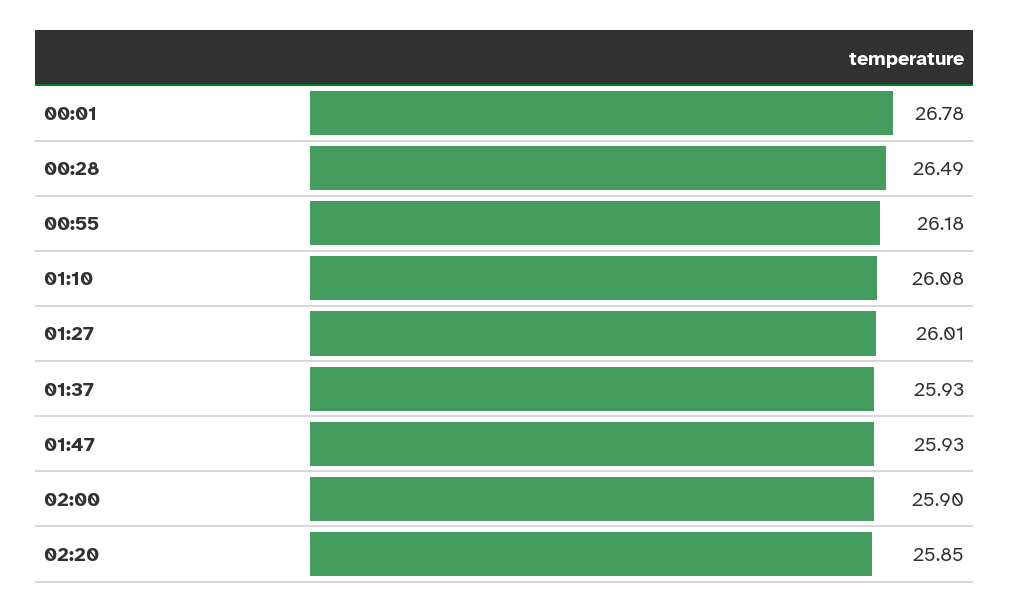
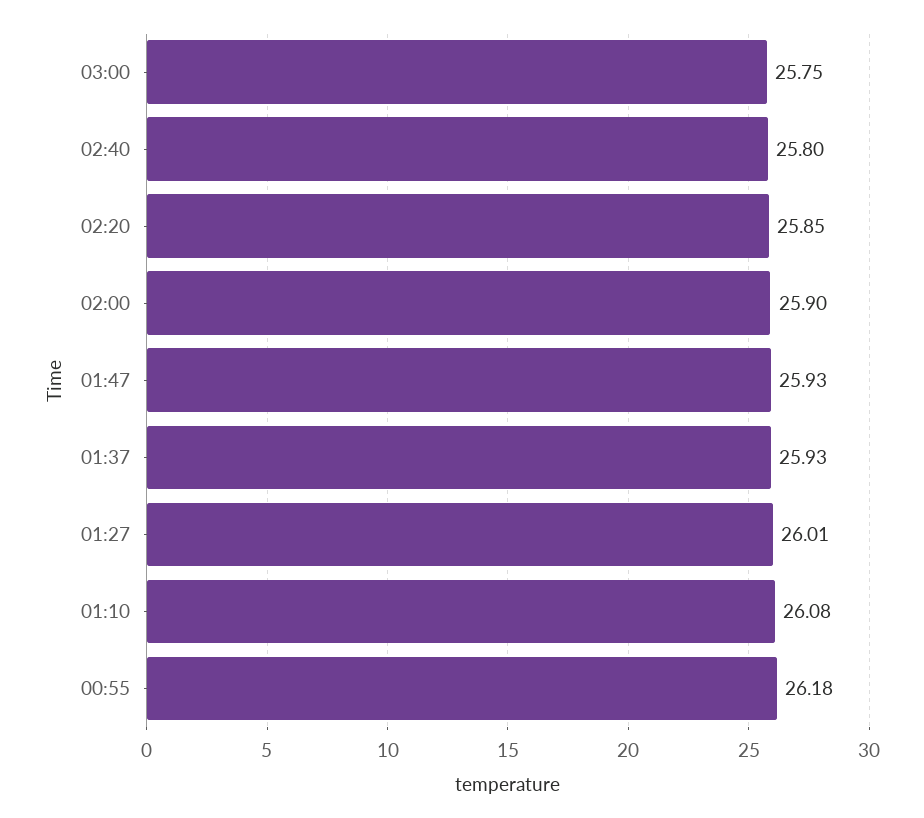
00:01: 26.78 -> none
00:28: 26.49 -> none
03:00: none -> 25.75
02:40: none -> 25.8

